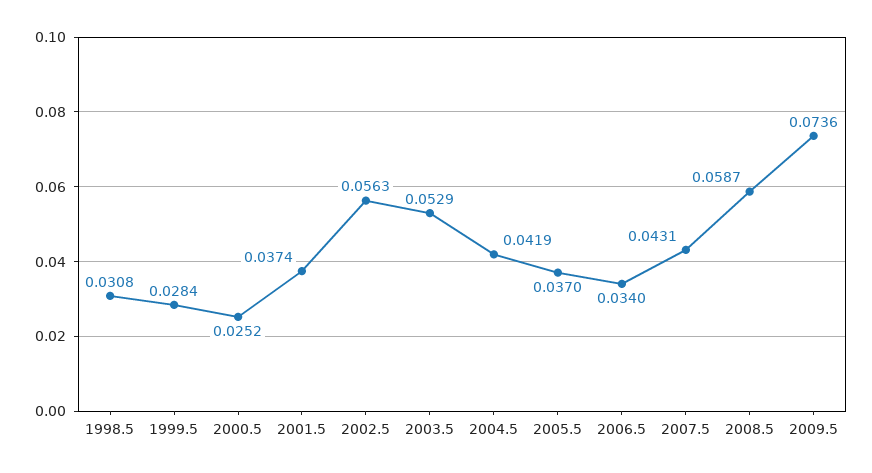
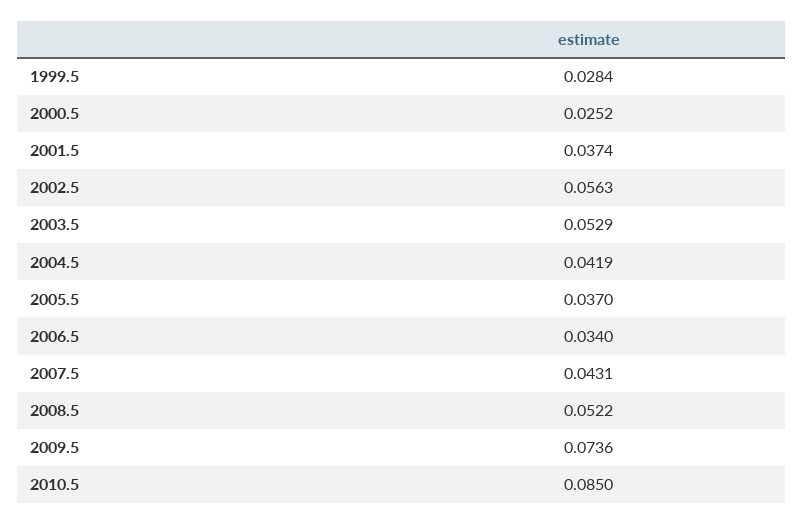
1998.5: 0.0308 -> none
2008.5: 0.0587 -> 0.0522
2010.5: none -> 0.085

